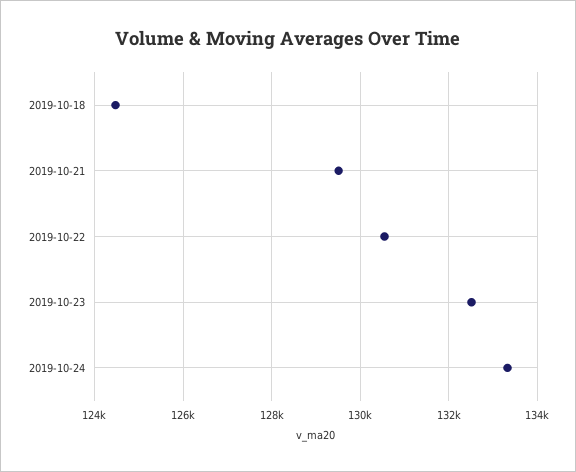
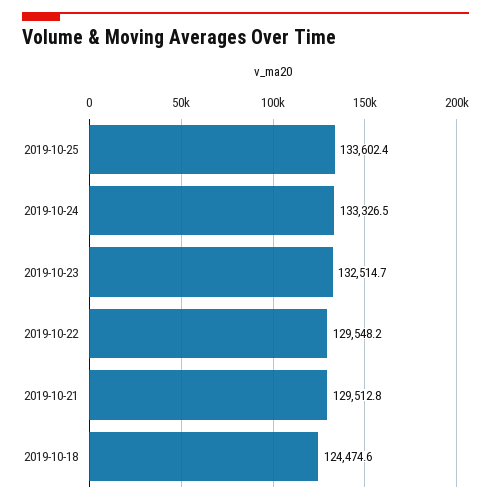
2019-10-22: 130600 -> 129548.2
2019-10-25: none -> 133602.4

